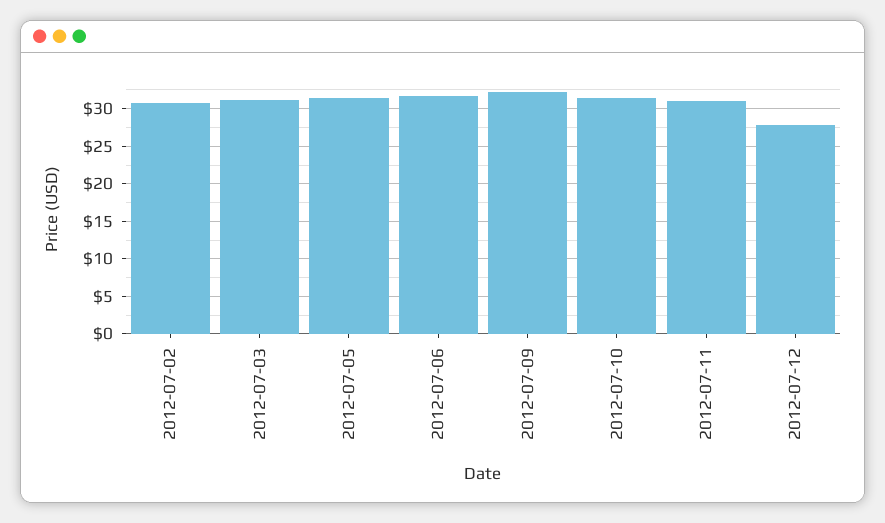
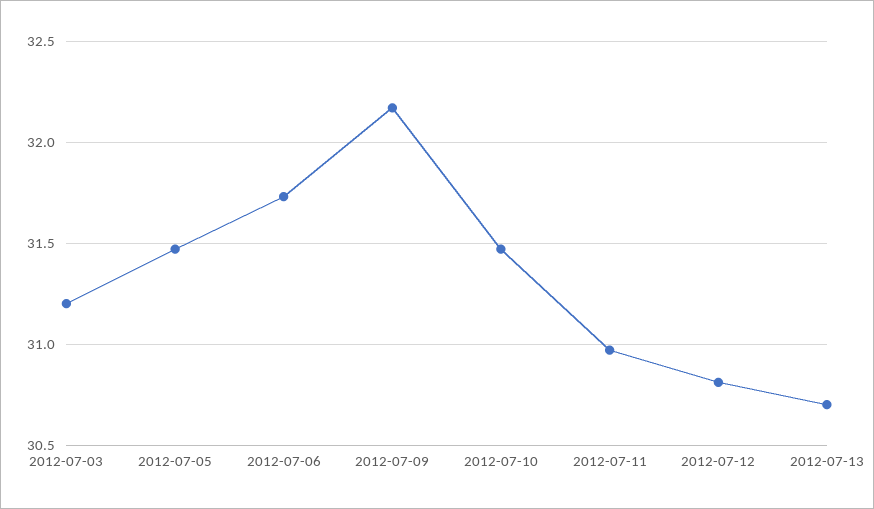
2012-07-02: 31 -> none
2012-07-12: 28 -> 30.8
2012-07-13: none -> 30.7

